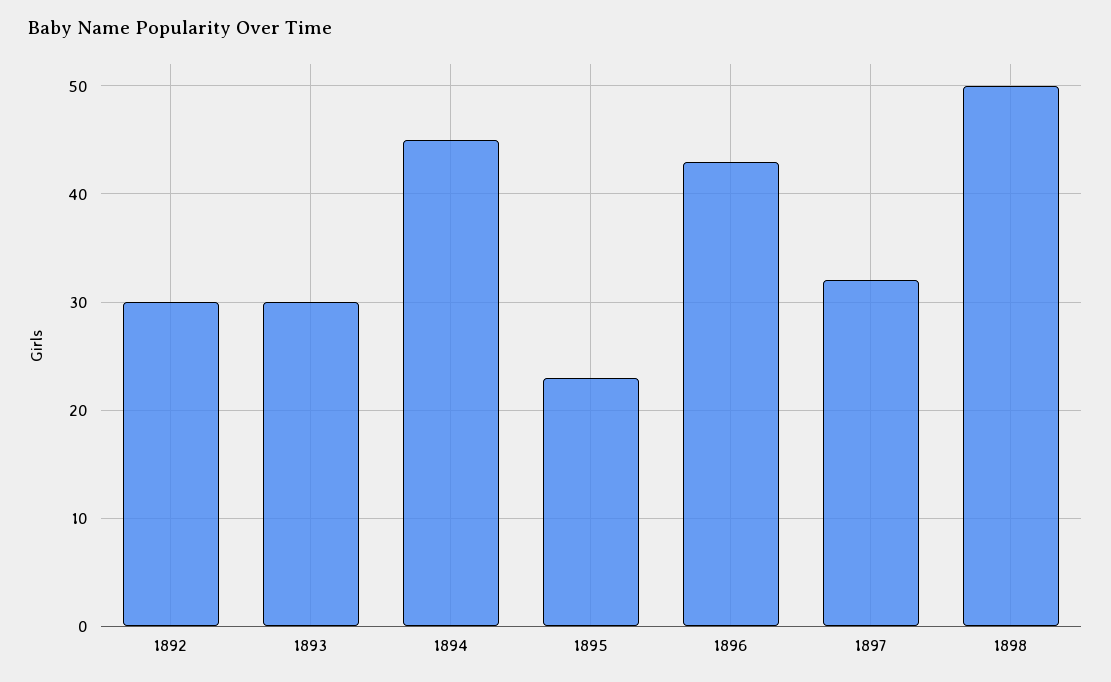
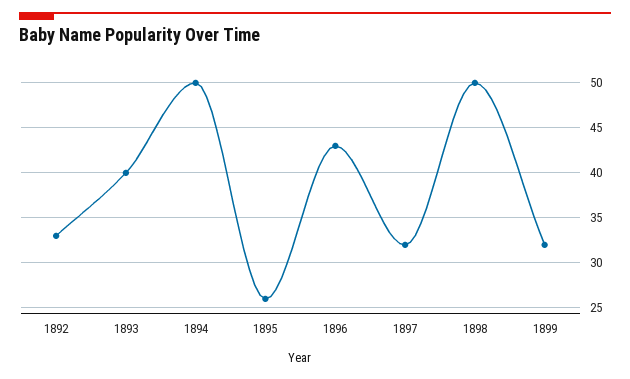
1892: 30 -> 33
1893: 30 -> 40
1894: 45 -> 50
1895: 23 -> 26
1899: none -> 32

